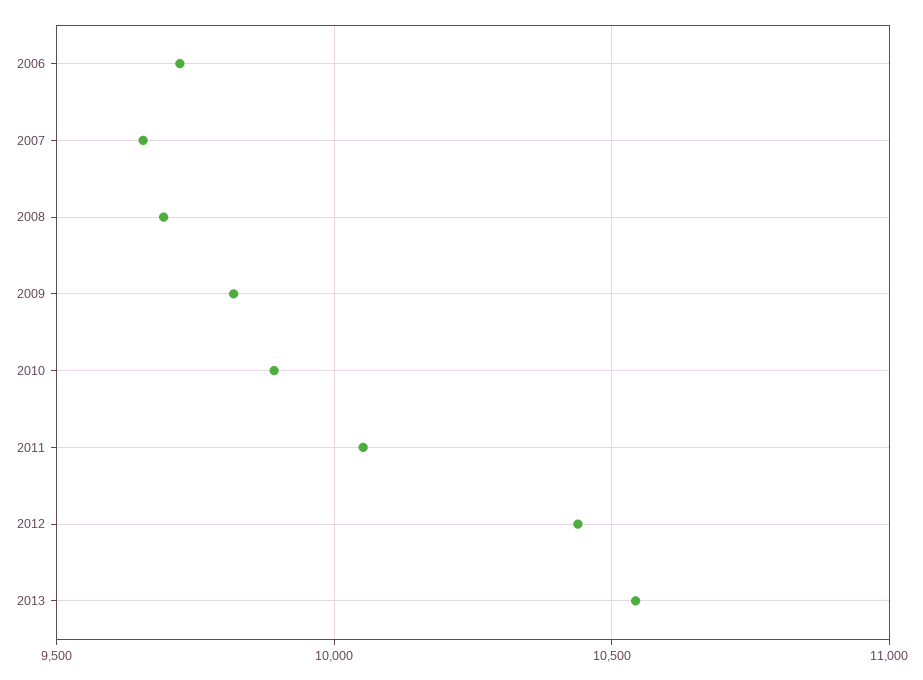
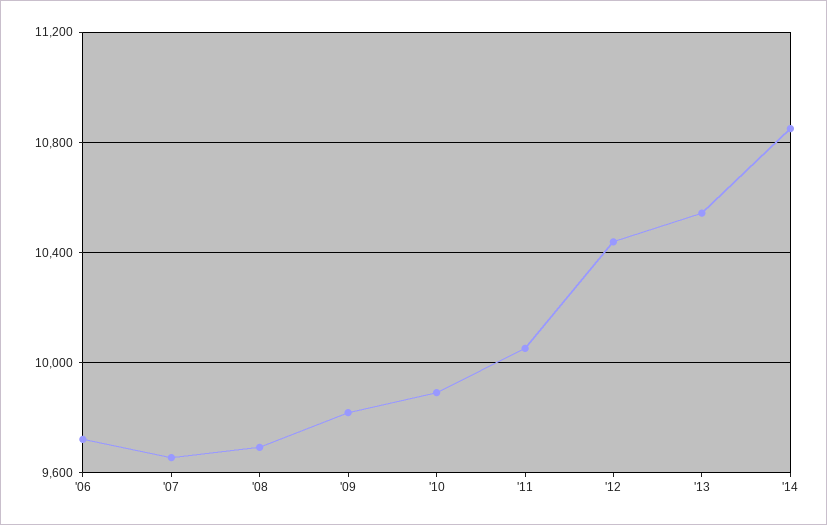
'14: none -> 10850

